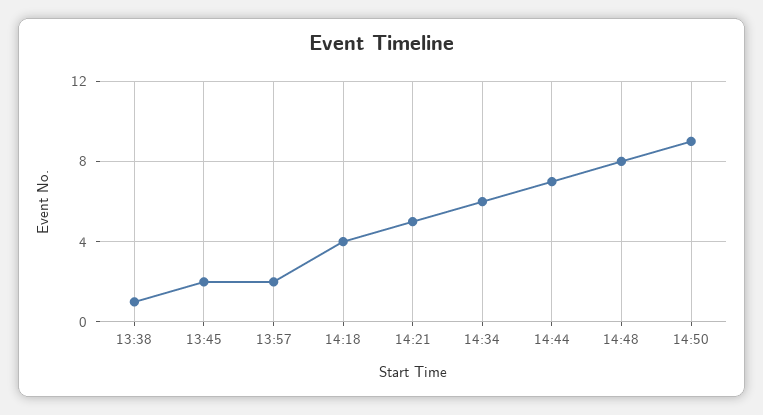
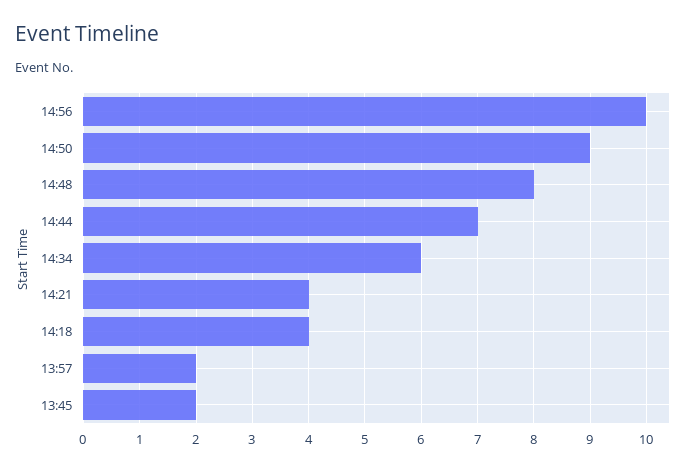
13:38: 1 -> none
14:21: 5 -> 4
14:56: none -> 10

